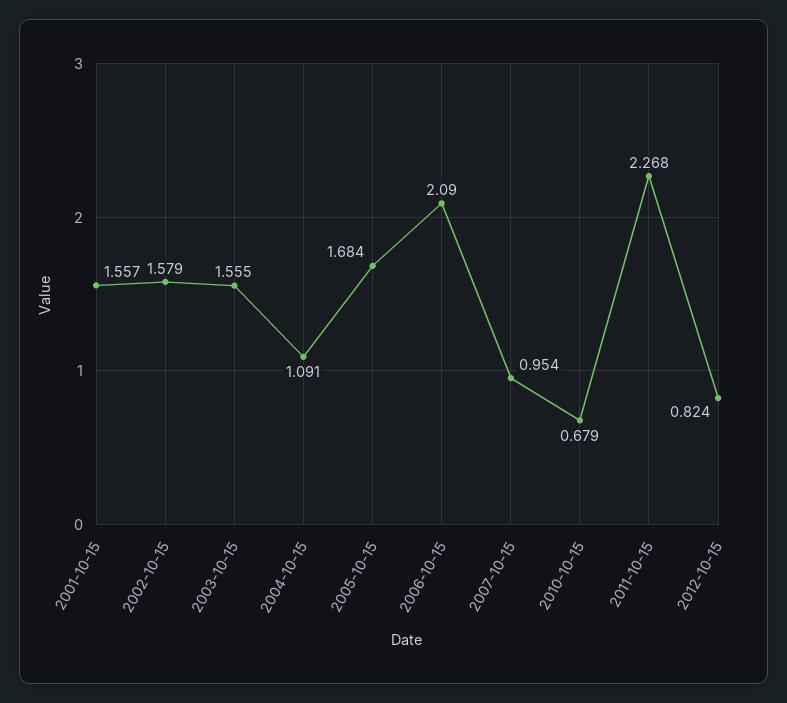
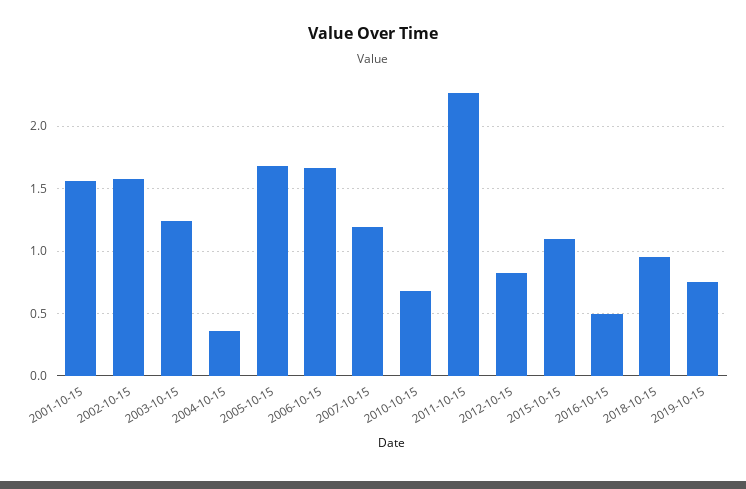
2003-10-15: 1.555 -> 1.25
2004-10-15: 1.091 -> 0.35
2006-10-15: 2.09 -> 1.65
2007-10-15: 0.954 -> 1.2
2015-10-15: none -> 1.1
2016-10-15: none -> 0.5
2018-10-15: none -> 0.95
2019-10-15: none -> 0.75

